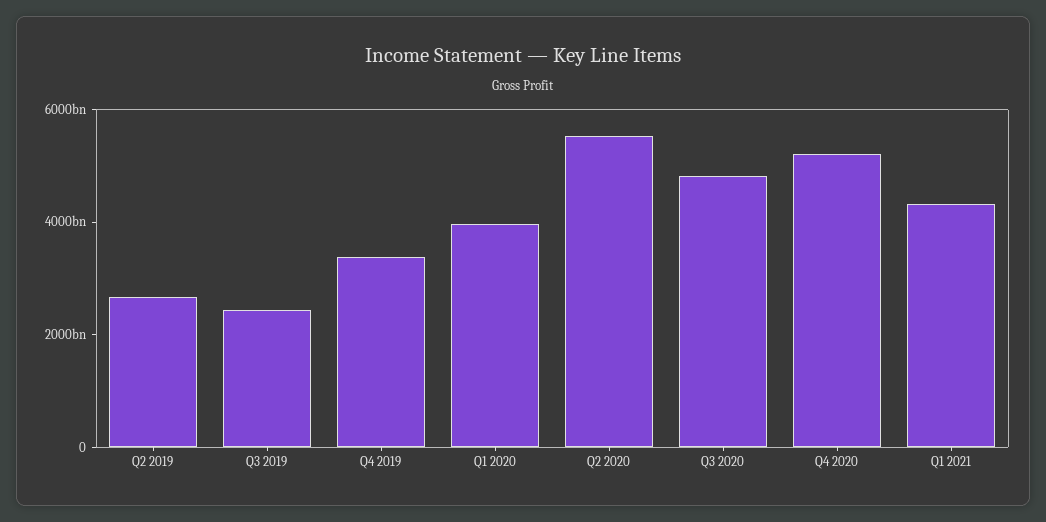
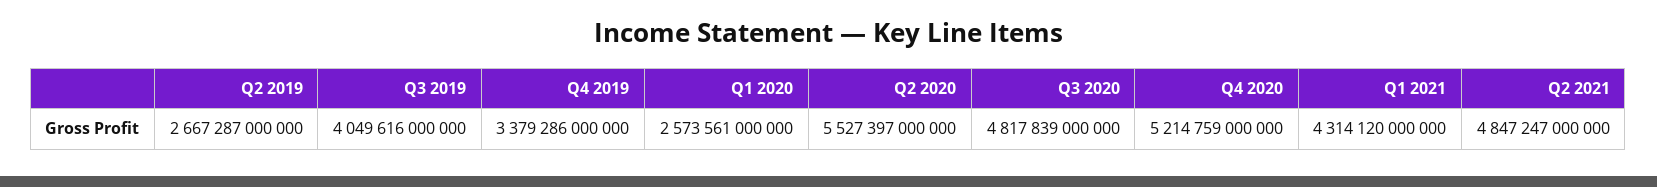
Q3 2019: 2500000000000 -> 4049616000000
Q1 2020: 4000000000000 -> 2573561000000
Q2 2021: none -> 4847247000000

